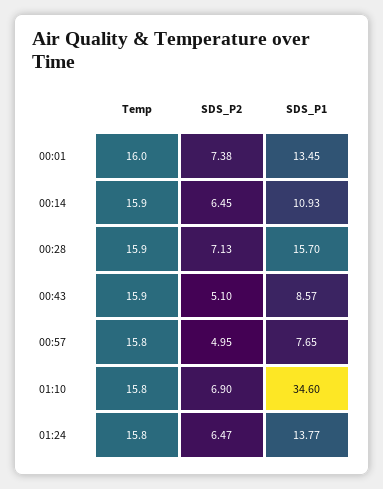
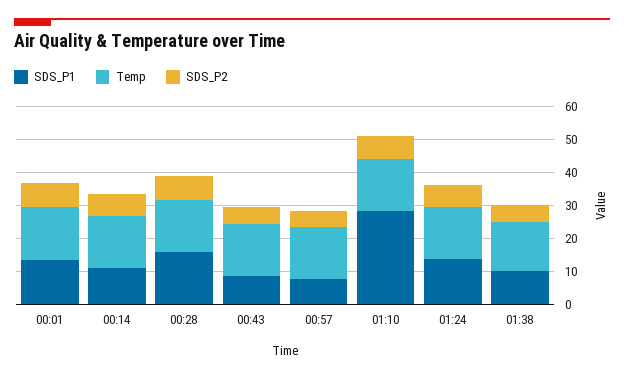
SDS_P1, 01:10: 34.6 -> 27.5
SDS_P1, 01:38: none -> 10
Temp, 01:38: none -> 15
SDS_P2, 01:38: none -> 5

